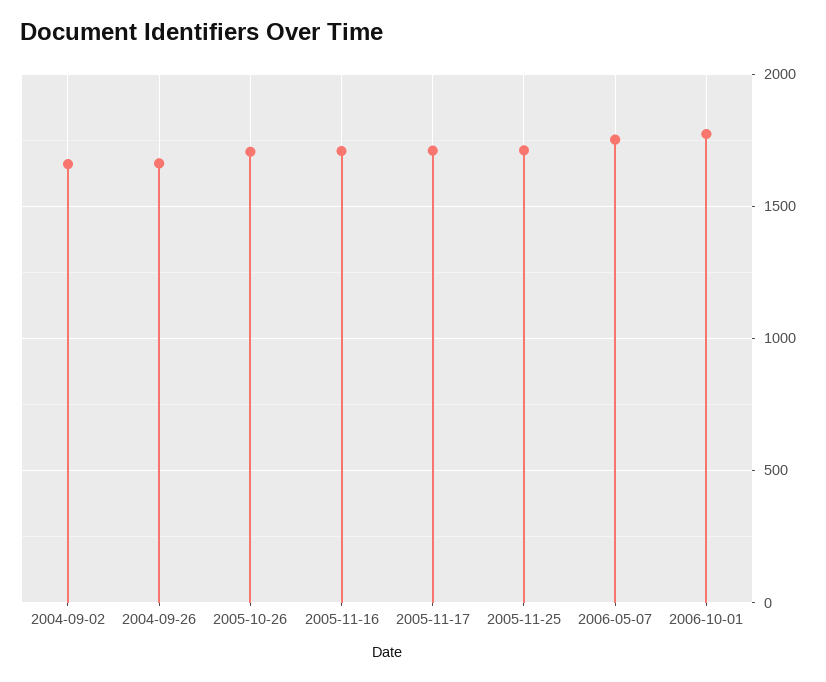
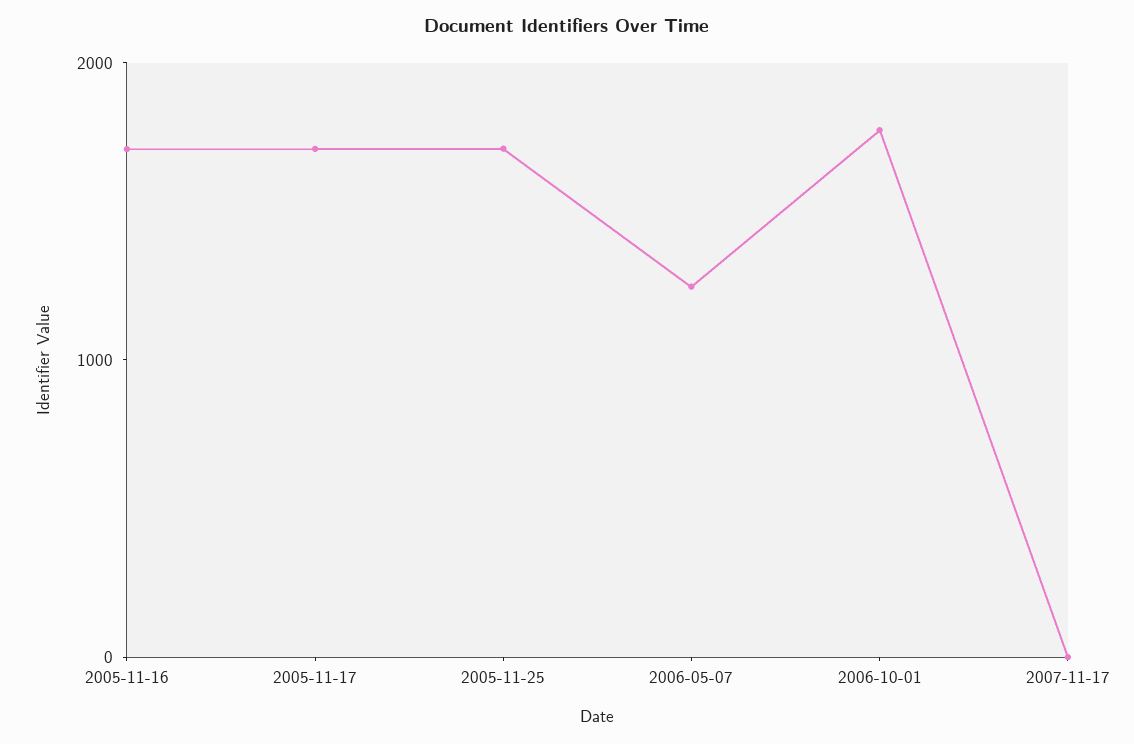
2004-09-02: 1650 -> none
2004-09-26: 1650 -> none
2005-10-26: 1700 -> none
2006-05-07: 1750 -> 1200
2007-11-17: none -> 0

